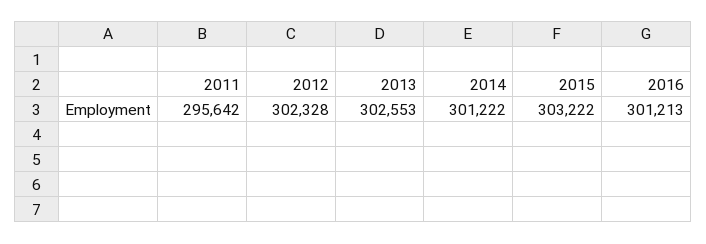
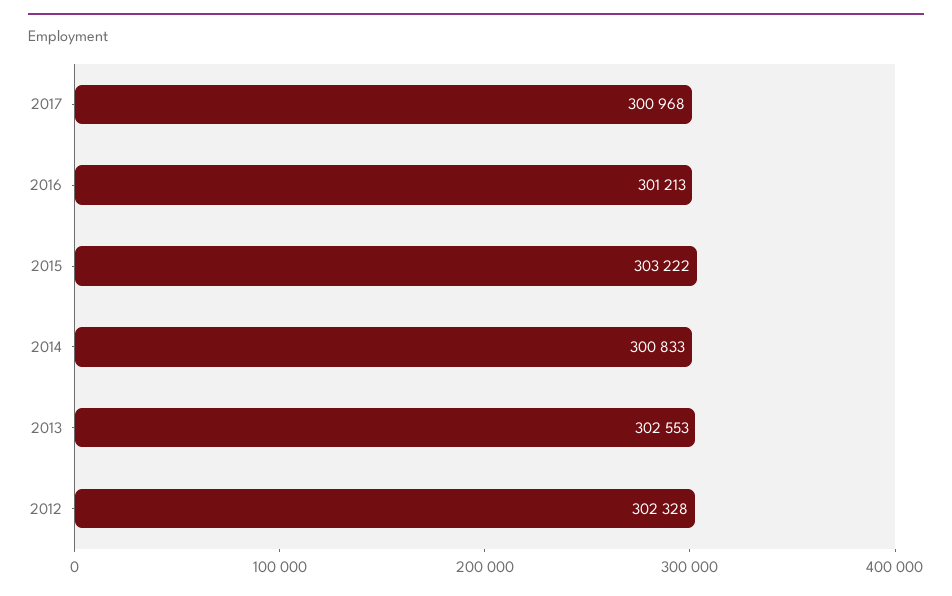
2011: 295642 -> none
2014: 301222 -> 300833
2017: none -> 300968

